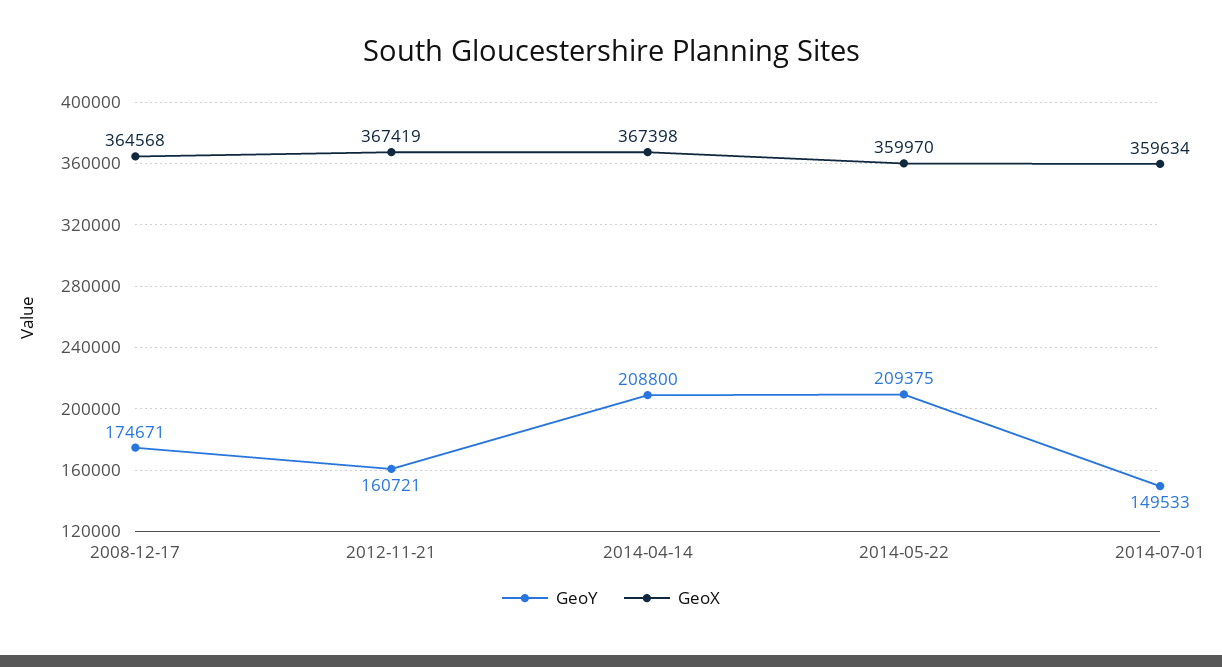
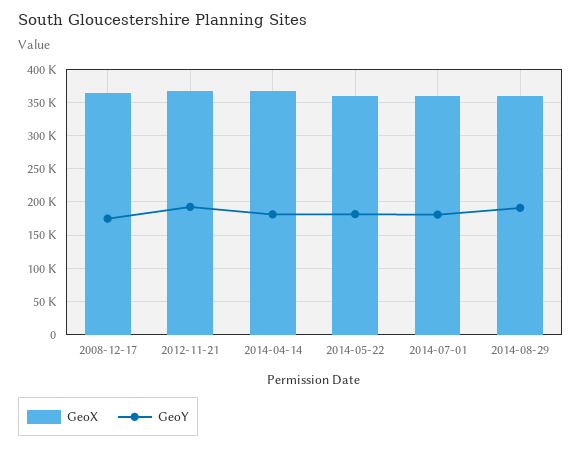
GeoY, 2012-11-21: 160721 -> 190000
GeoY, 2014-04-14: 208800 -> 180000
GeoY, 2014-05-22: 209375 -> 180000
GeoY, 2014-07-01: 149533 -> 180000
GeoX, 2014-08-29: none -> 360000
GeoY, 2014-08-29: none -> 190000

